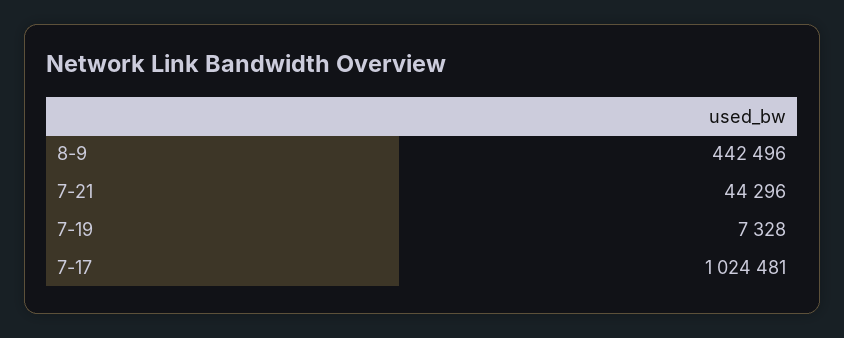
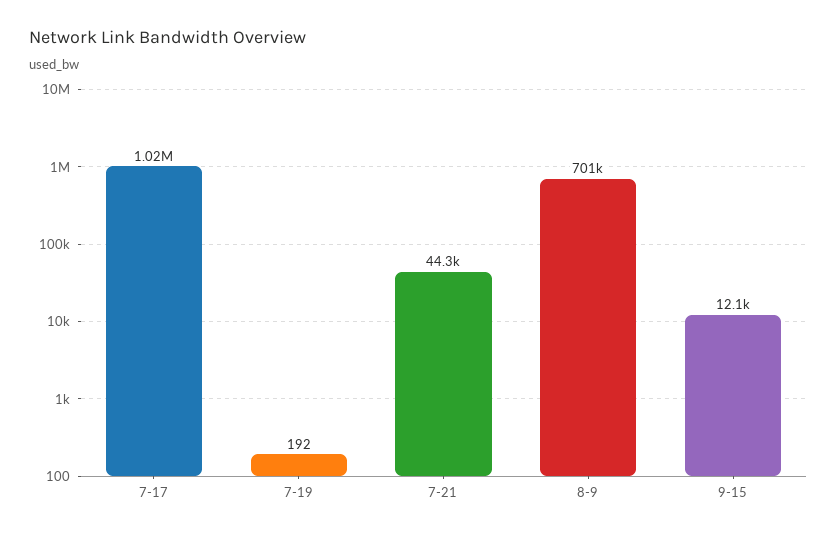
8-9: 442496 -> 701000
7-19: 7328 -> 192
9-15: none -> 12100

